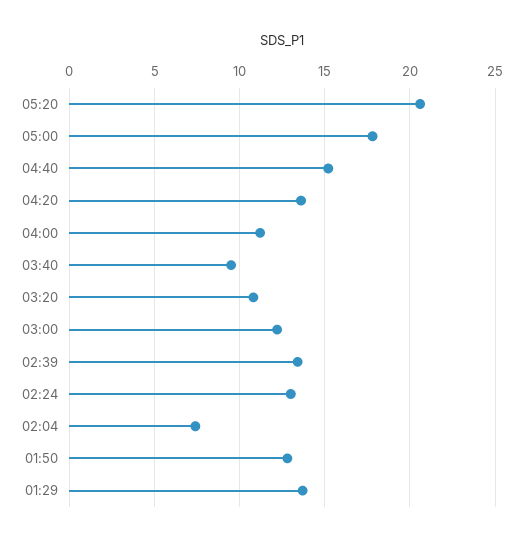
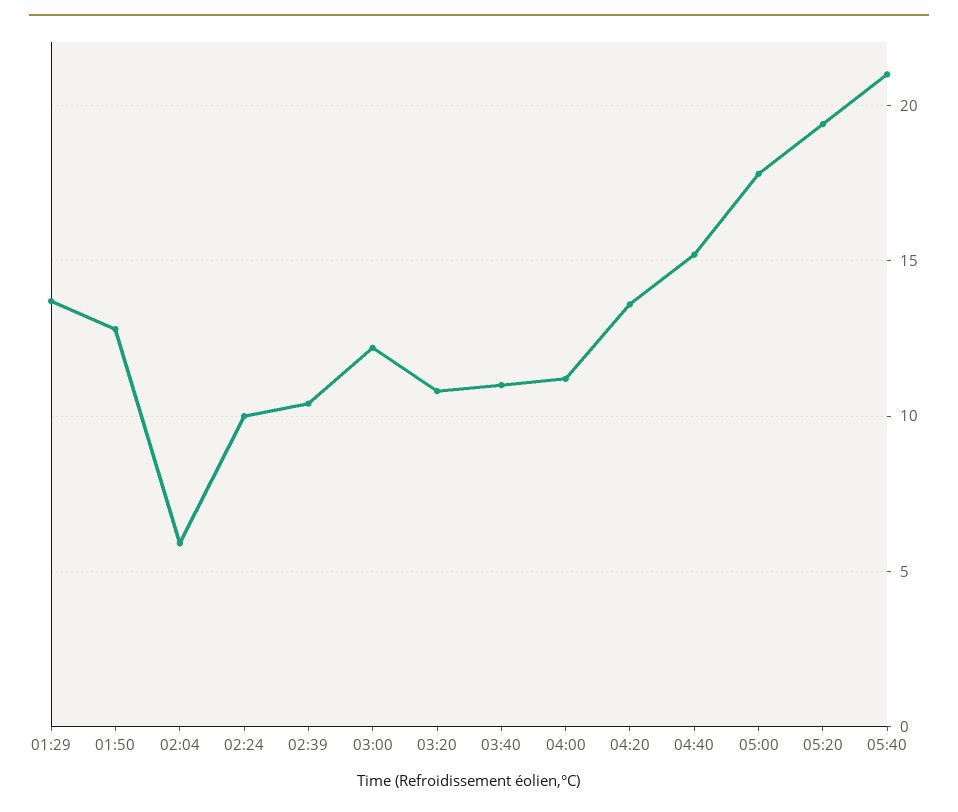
05:20: 20.5 -> 19.5
03:40: 9.5 -> 11
02:39: 13.5 -> 10.5
02:24: 13 -> 10
02:04: 7.5 -> 6
05:40: none -> 21

